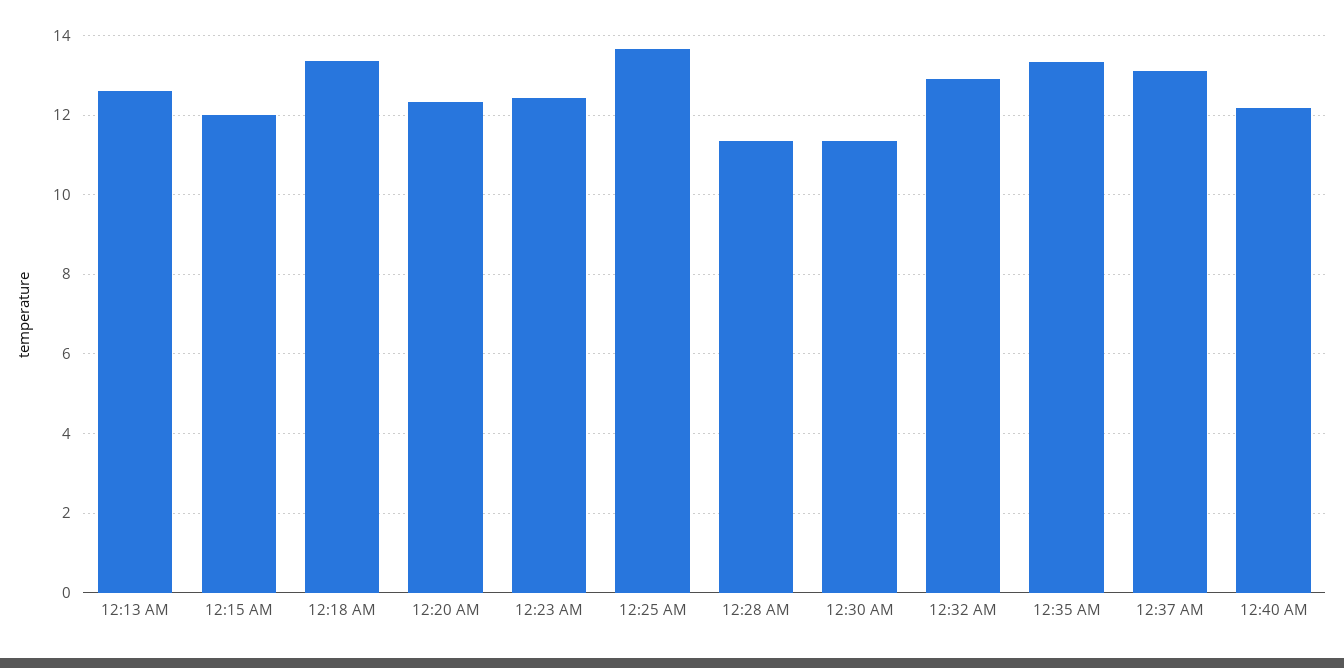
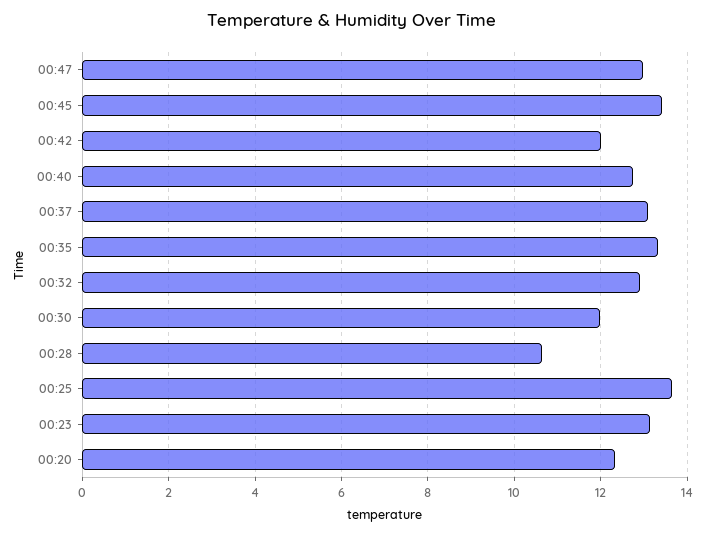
12:13 AM: 12.6 -> none
12:15 AM: 12 -> none
12:18 AM: 13.4 -> none
12:23 AM: 12.4 -> 13.2
12:28 AM: 11.4 -> 10.6
12:30 AM: 11.4 -> 12
12:40 AM: 12.2 -> 12.8
00:47: none -> 13
00:45: none -> 13.4
00:42: none -> 12

